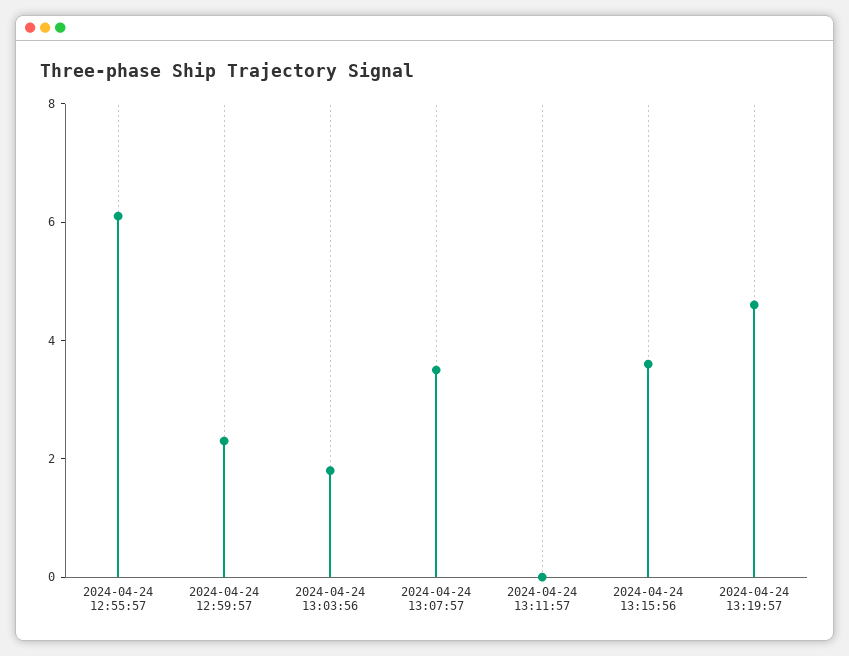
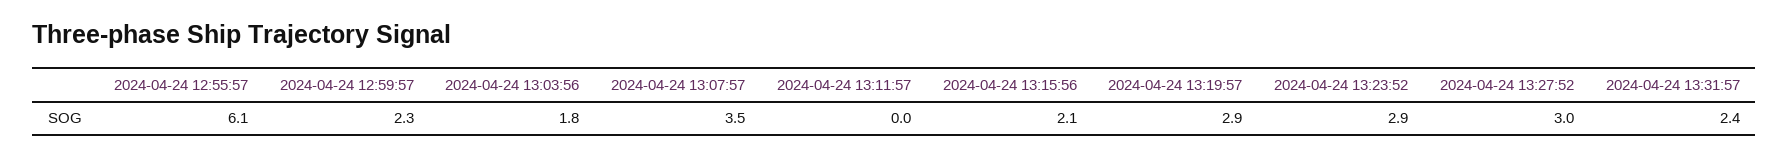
2024-04-24 13:15:56: 3.5 -> 2.1
2024-04-24 13:19:57: 4.5 -> 2.9
2024-04-24 13:23:52: none -> 2.9
2024-04-24 13:27:52: none -> 3
2024-04-24 13:31:57: none -> 2.4

